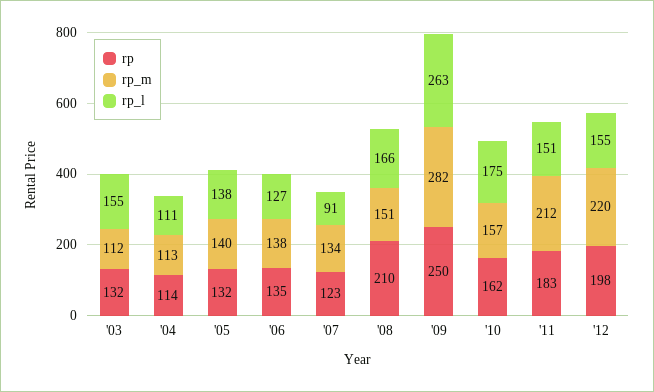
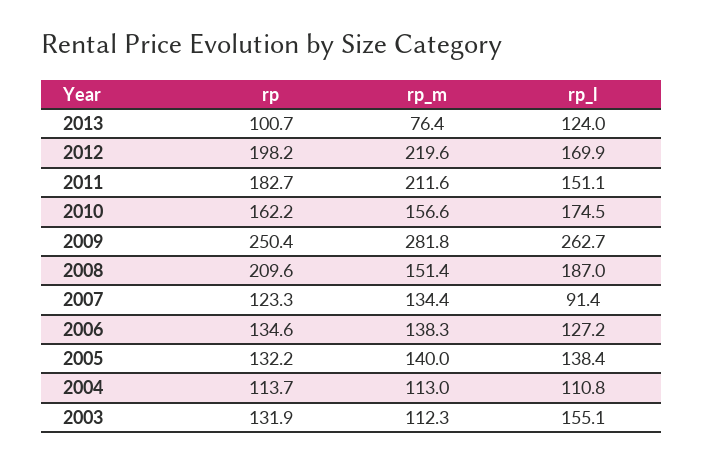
rp_l, '08: 166 -> 187
rp_l, '12: 155 -> 169.9
rp, 2013: none -> 100.7
rp_m, 2013: none -> 76.4
rp_l, 2013: none -> 124

